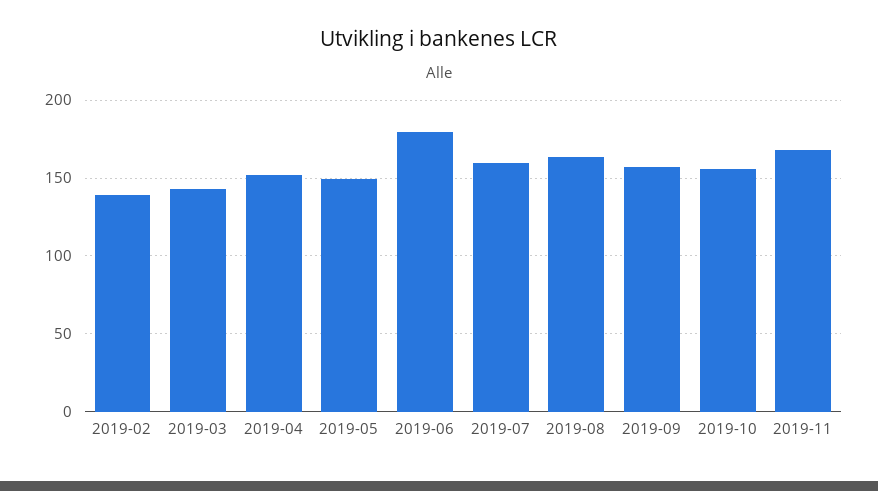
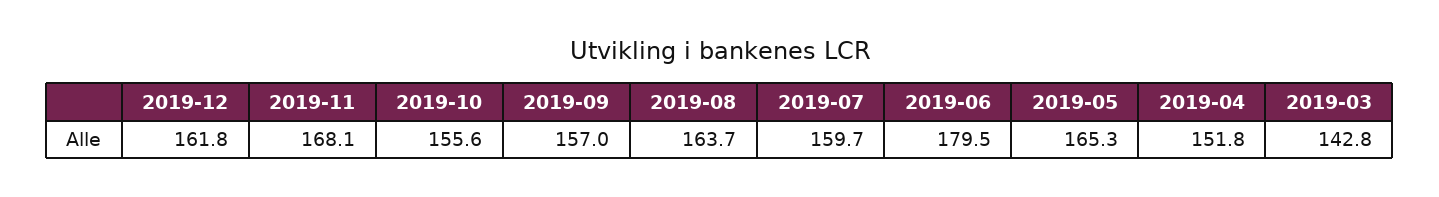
2019-02: 140 -> none
2019-05: 150 -> 165.3
2019-12: none -> 161.8

